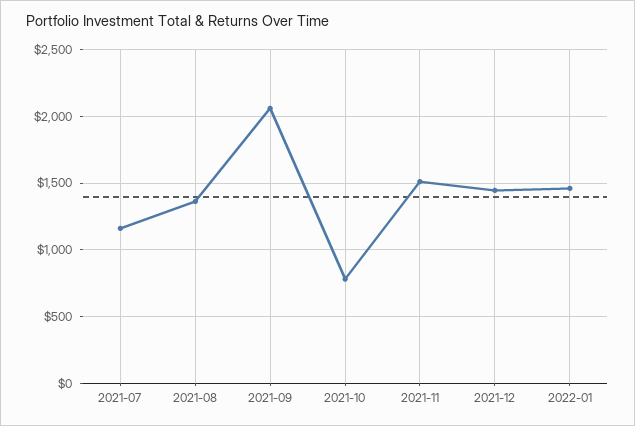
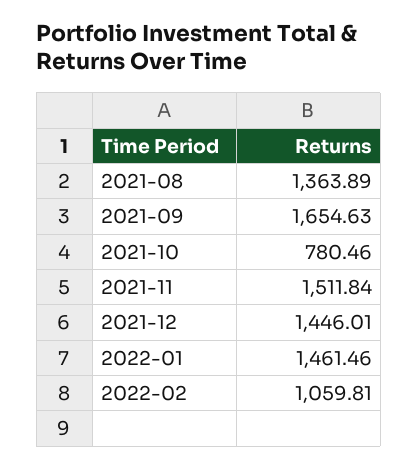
2021-07: 1150 -> none
2021-09: 2050 -> 1654.63
2022-02: none -> 1059.81

